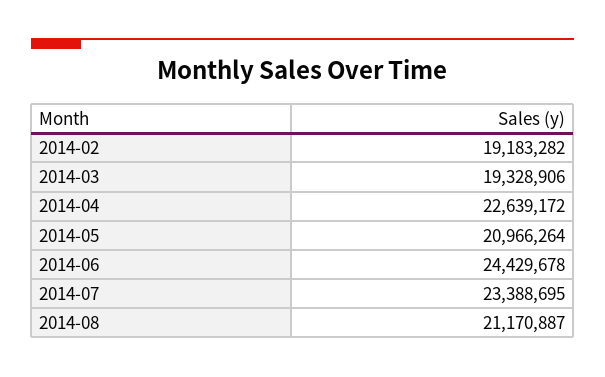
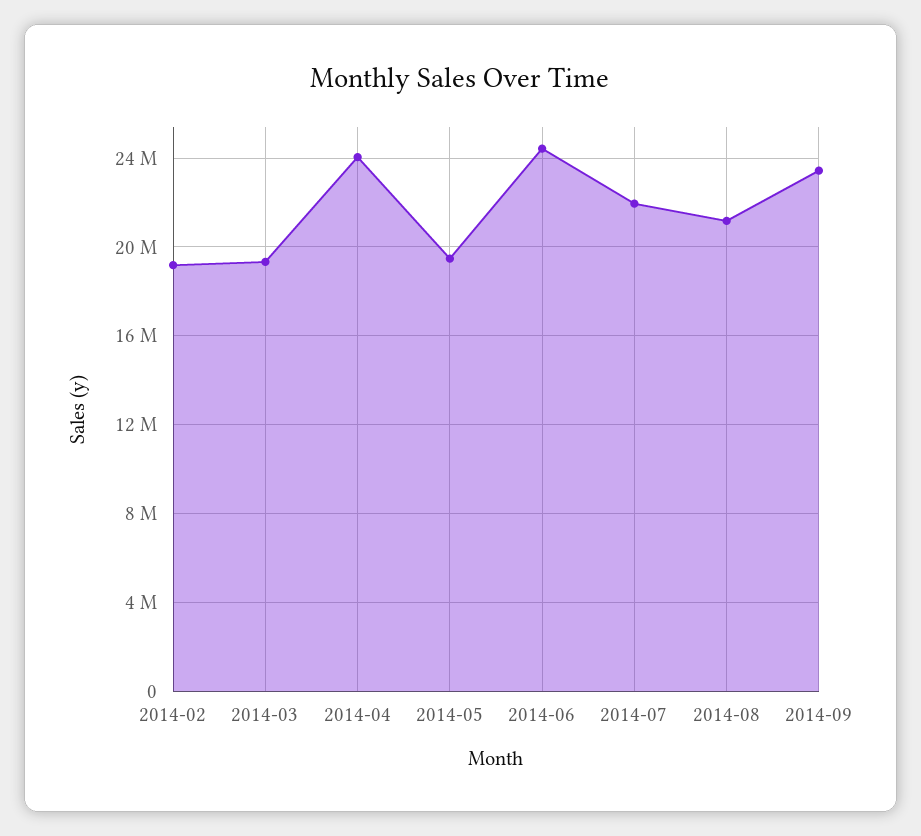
2014-04: 22639172 -> 24000000
2014-05: 20966264 -> 19500000
2014-07: 23388695 -> 22000000
2014-09: none -> 23500000

